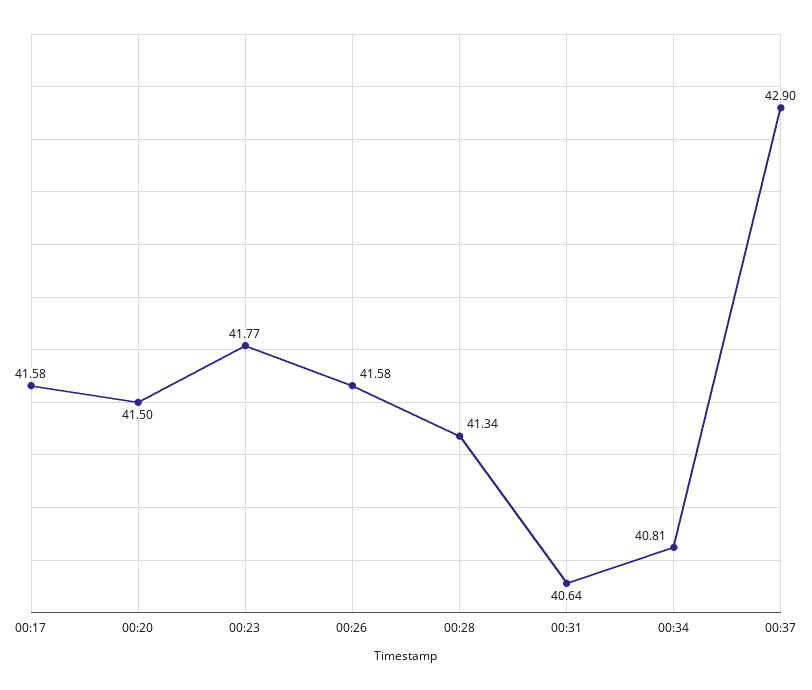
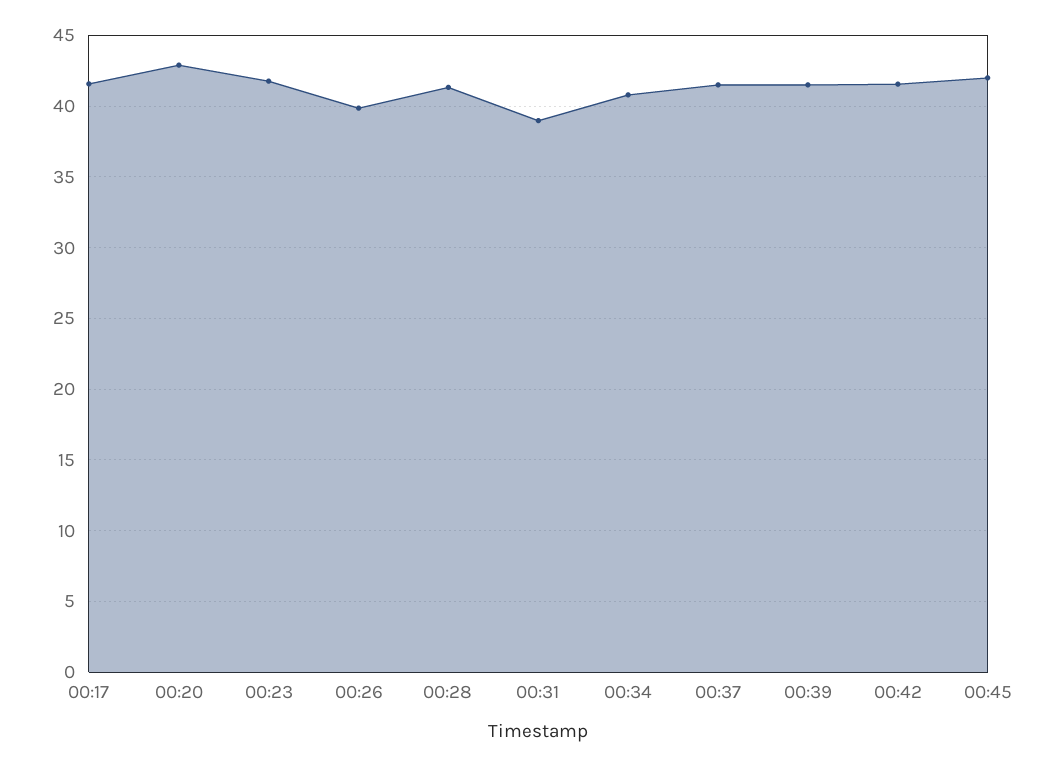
00:20: 41.5 -> 43
00:26: 41.58 -> 40
00:31: 40.64 -> 39
00:37: 42.9 -> 41.5
00:39: none -> 41.5
00:42: none -> 41.5
00:45: none -> 42

